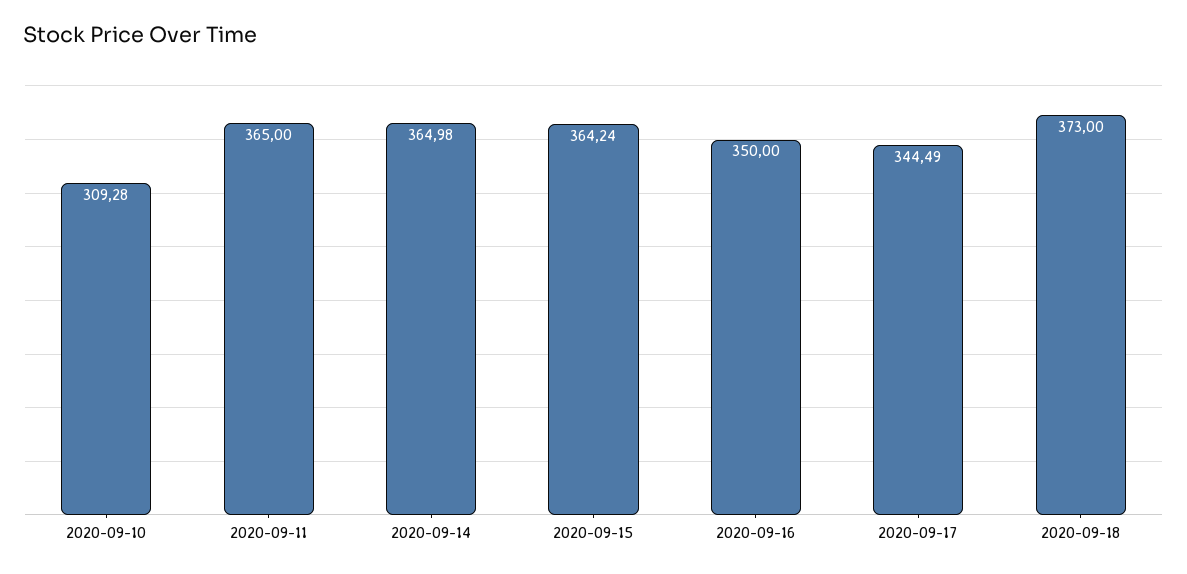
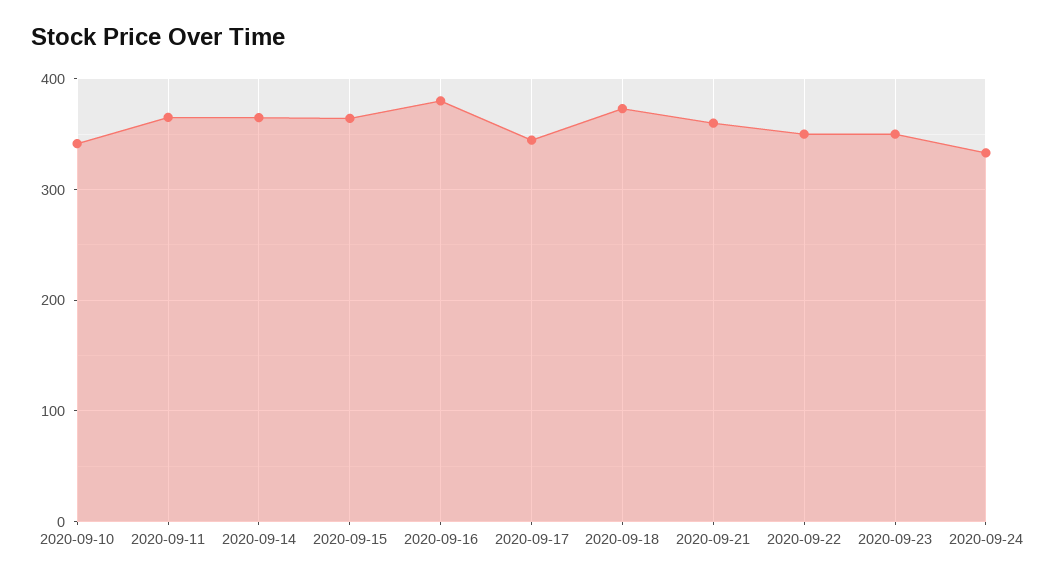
2020-09-10: 309.28 -> 340
2020-09-16: 350 -> 380
2020-09-21: none -> 360
2020-09-22: none -> 350
2020-09-23: none -> 350
2020-09-24: none -> 330

